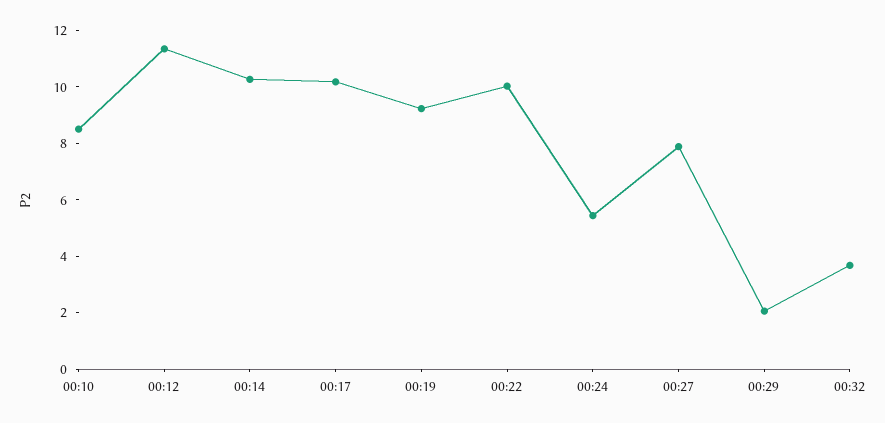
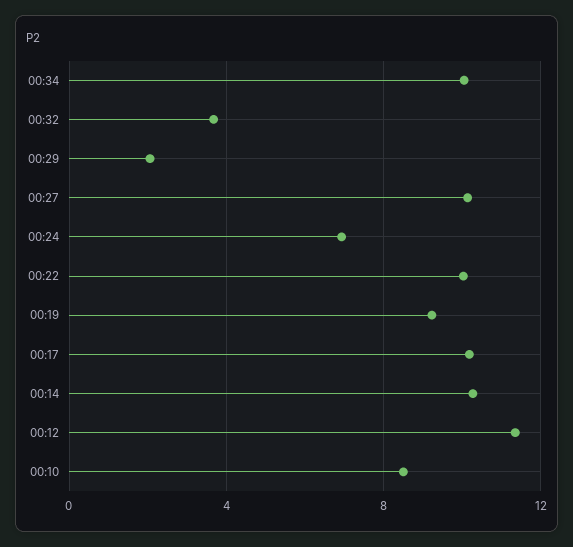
00:24: 5.5 -> 7
00:27: 8 -> 10
00:34: none -> 10

